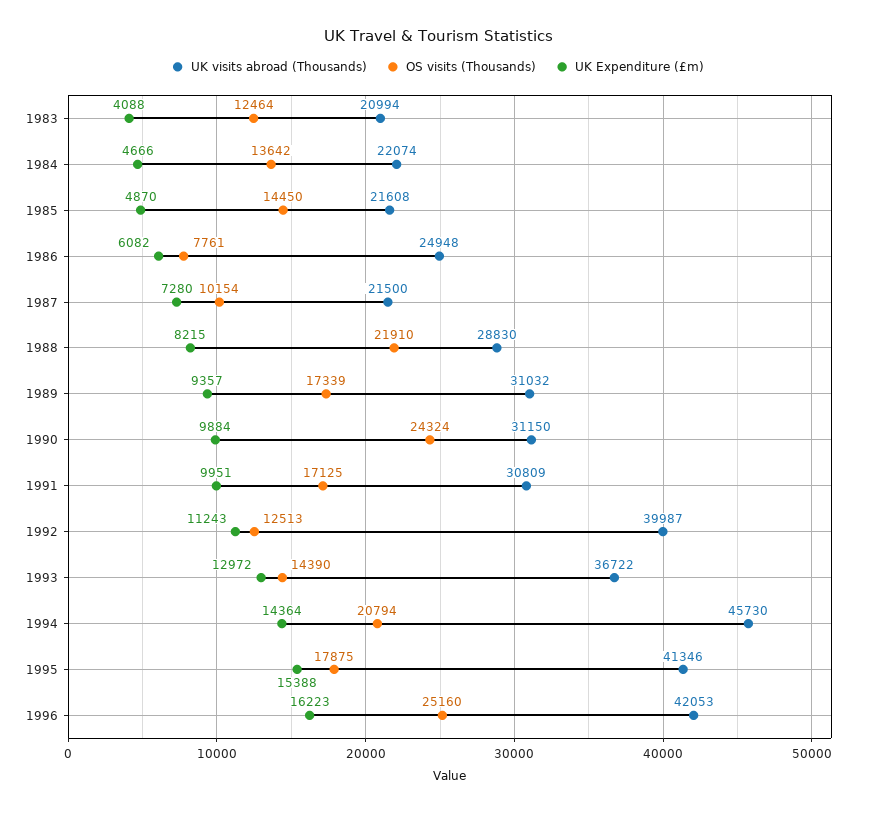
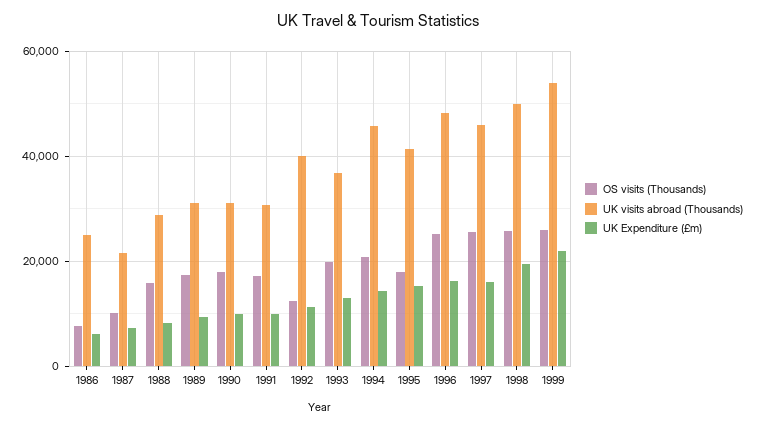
UK visits abroad (Thousands), 1983: 20994 -> none
OS visits (Thousands), 1983: 12464 -> none
UK Expenditure (£m), 1983: 4088 -> none
UK visits abroad (Thousands), 1984: 22074 -> none
OS visits (Thousands), 1984: 13642 -> none
UK Expenditure (£m), 1984: 4666 -> none
UK visits abroad (Thousands), 1985: 21608 -> none
OS visits (Thousands), 1985: 14450 -> none
UK Expenditure (£m), 1985: 4870 -> none
OS visits (Thousands), 1988: 21910 -> 16000
OS visits (Thousands), 1990: 24324 -> 18000
OS visits (Thousands), 1993: 14390 -> 20000
UK visits abroad (Thousands), 1996: 42053 -> 48000
OS visits (Thousands), 1997: none -> 26000
UK visits abroad (Thousands), 1997: none -> 46000
UK Expenditure (£m), 1997: none -> 16000
OS visits (Thousands), 1998: none -> 26000
UK visits abroad (Thousands), 1998: none -> 50000
UK Expenditure (£m), 1998: none -> 20000
OS visits (Thousands), 1999: none -> 26000
UK visits abroad (Thousands), 1999: none -> 54000
UK Expenditure (£m), 1999: none -> 22000

